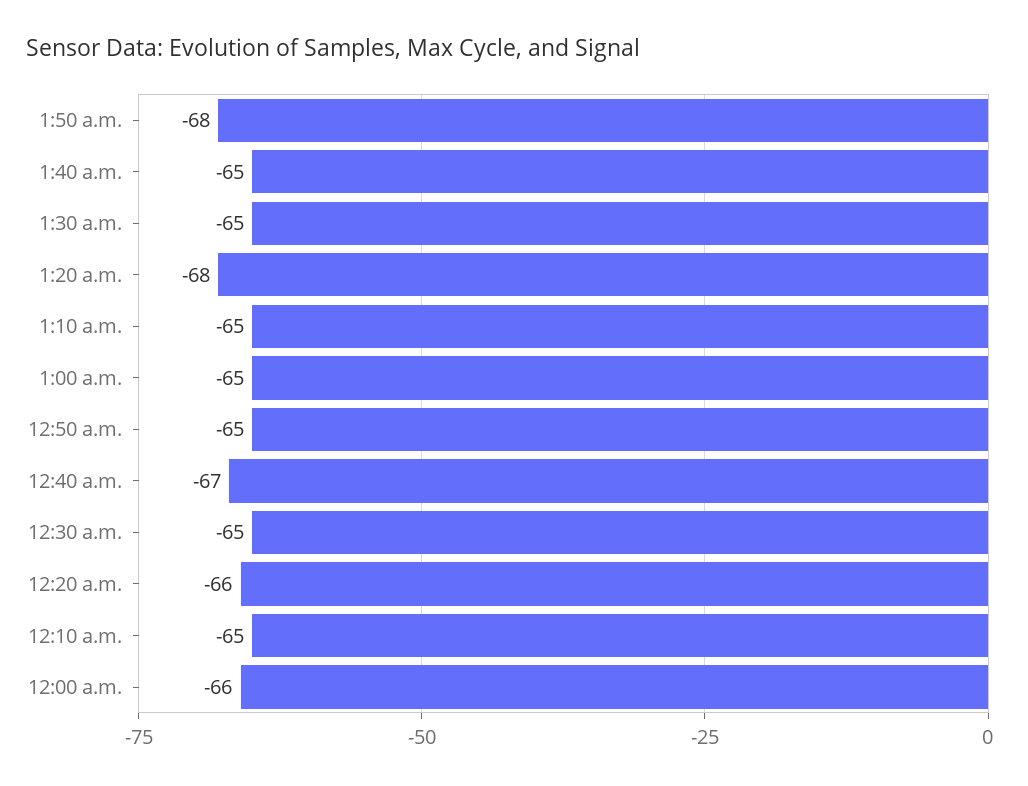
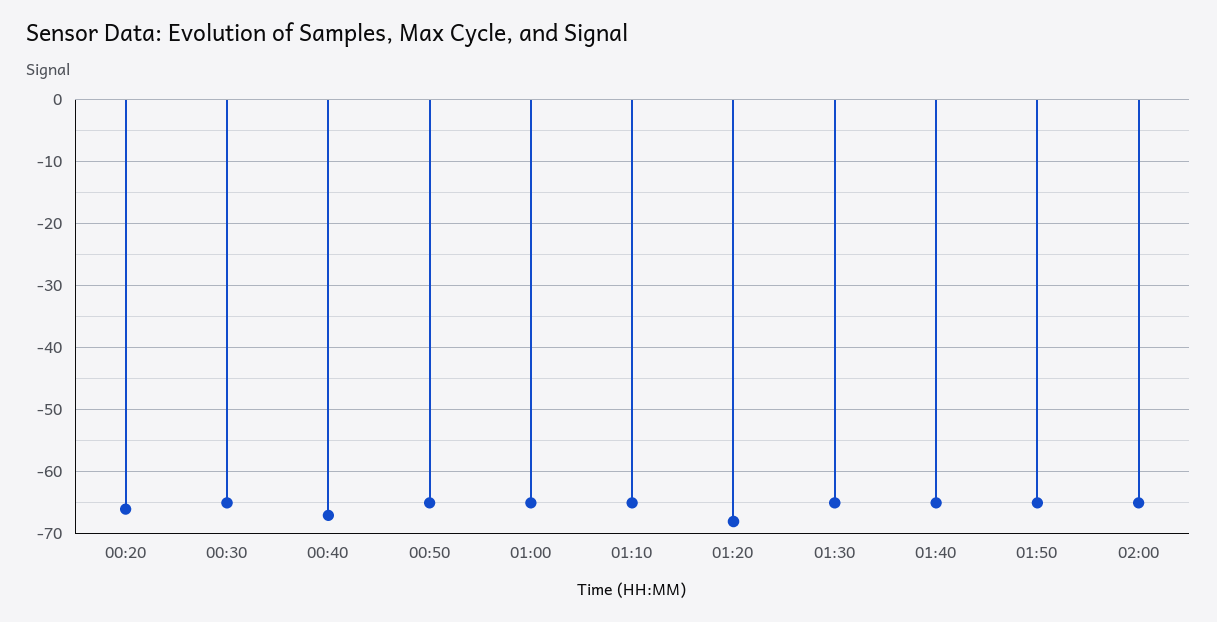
1:50 a.m.: -68 -> -65
12:10 a.m.: -65 -> none
12:00 a.m.: -66 -> none
02:00: none -> -65

